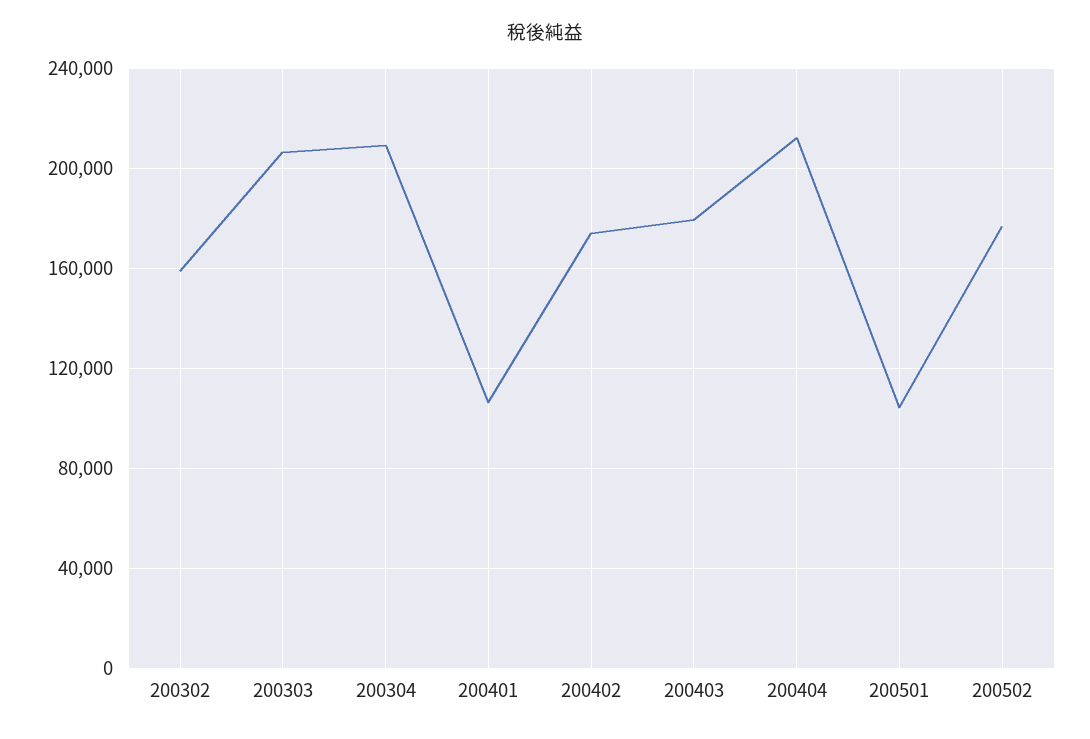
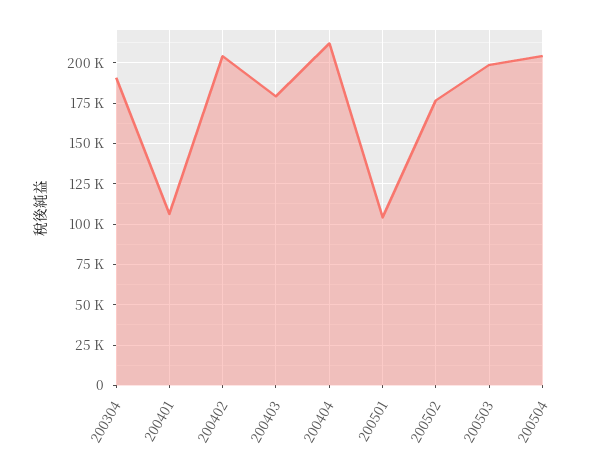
200302: 160000 -> none
200303: 205000 -> none
200304: 210000 -> 190000
200402: 175000 -> 205000
200503: none -> 200000
200504: none -> 205000

